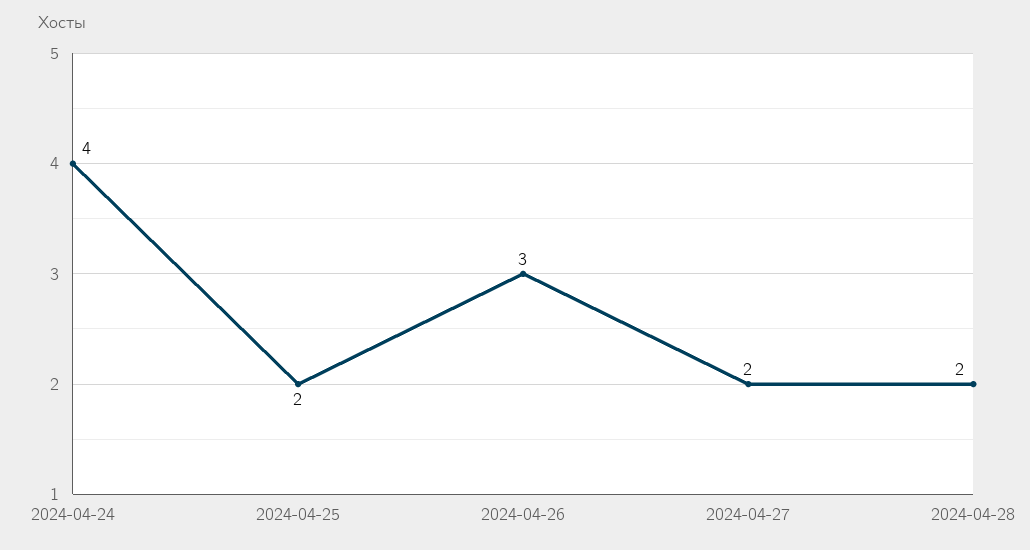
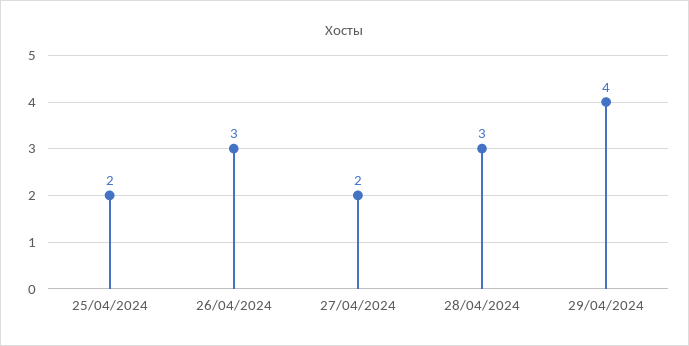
2024-04-24: 4 -> none
2024-04-28: 2 -> 3
29/04/2024: none -> 4

